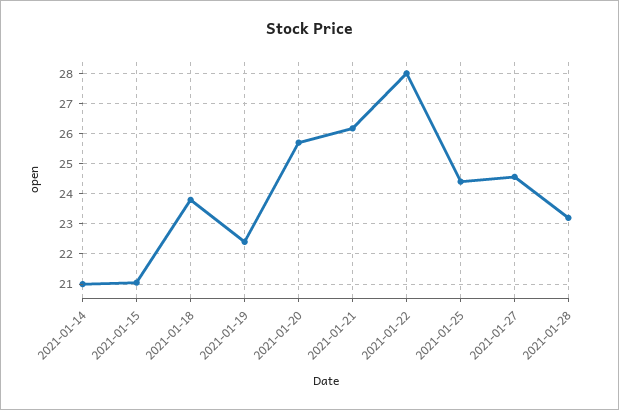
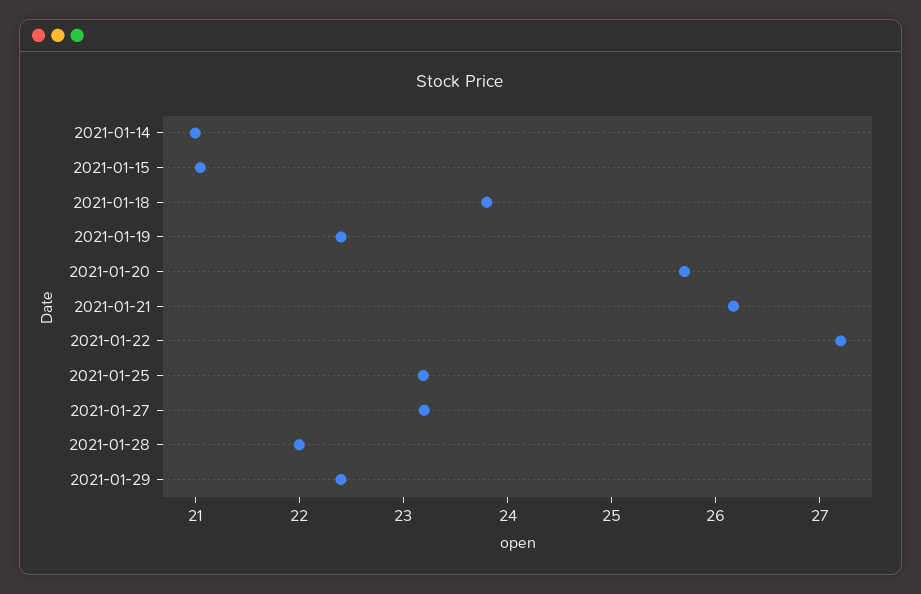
2021-01-22: 28 -> 27.2
2021-01-25: 24.4 -> 23.2
2021-01-27: 24.6 -> 23.2
2021-01-28: 23.2 -> 22
2021-01-29: none -> 22.4

